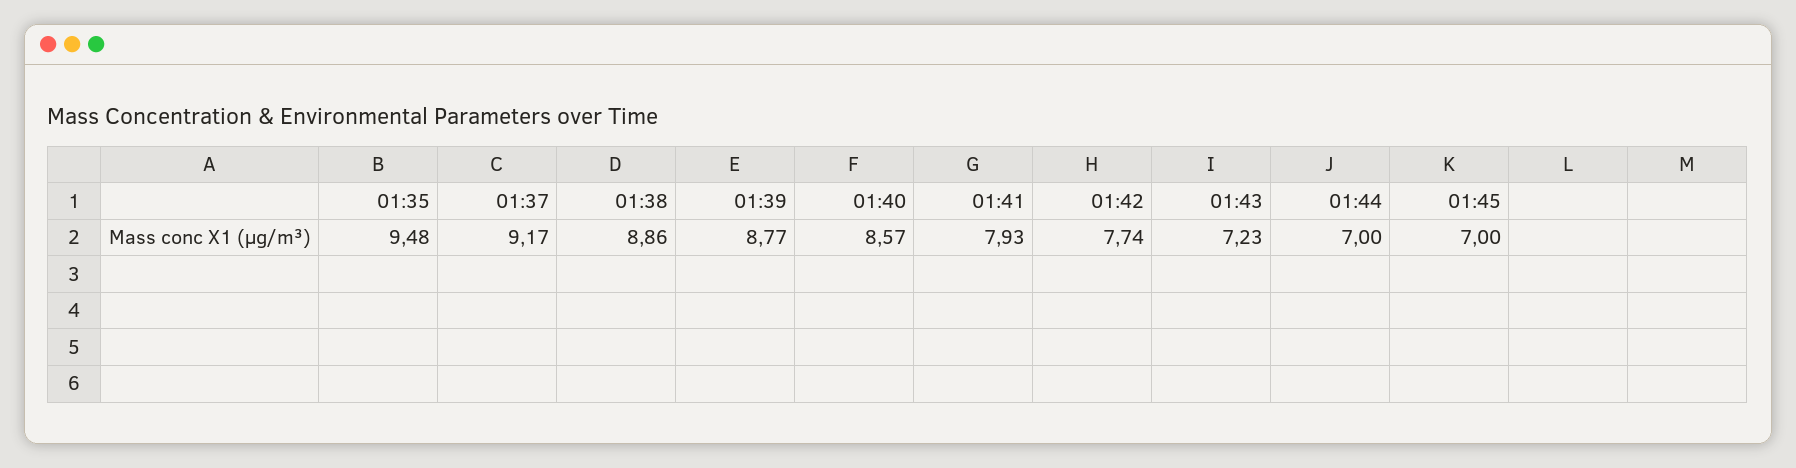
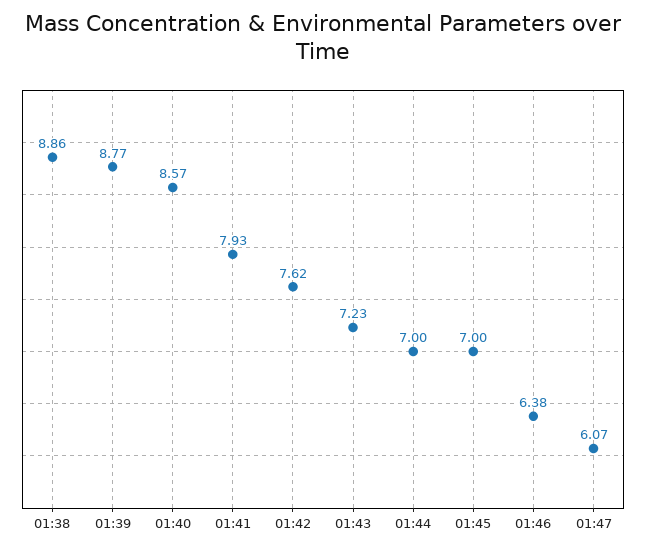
01:35: 9.48 -> none
01:37: 9.17 -> none
01:42: 7.74 -> 7.62
01:46: none -> 6.38
01:47: none -> 6.07

